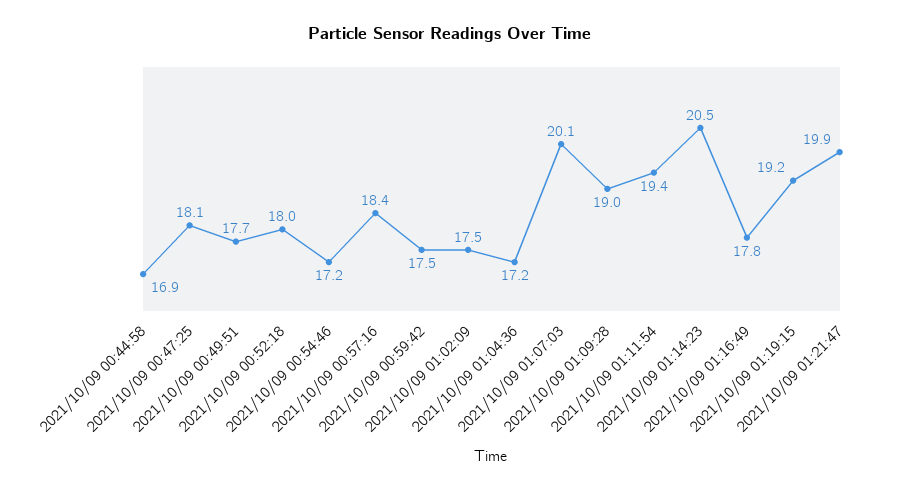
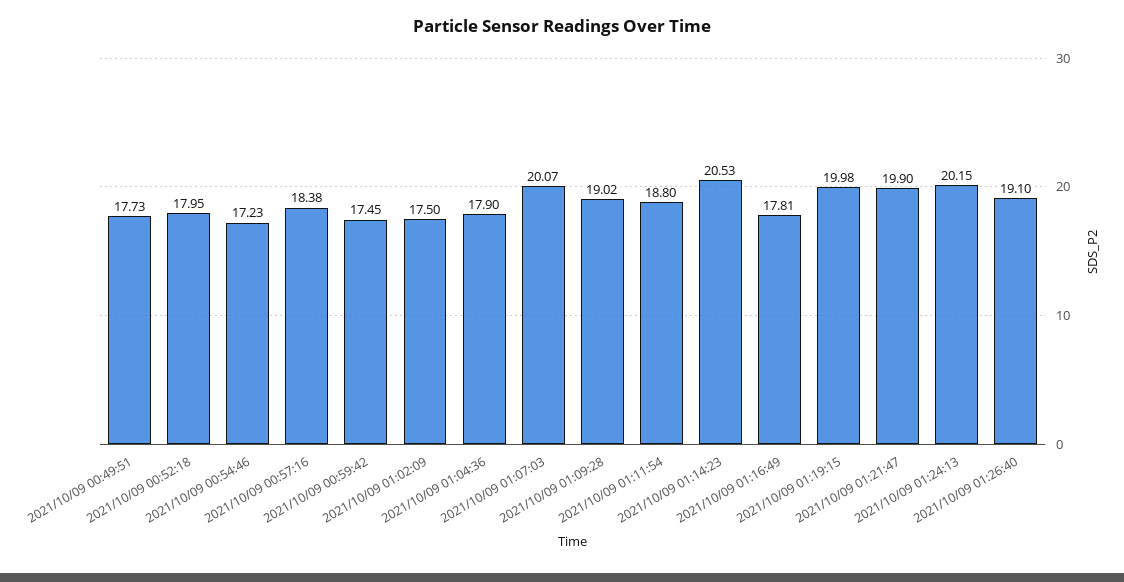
2021/10/09 00:44:58: 16.9 -> none
2021/10/09 00:47:25: 18.1 -> none
2021/10/09 01:04:36: 17.2 -> 17.9
2021/10/09 01:11:54: 19.4 -> 18.8
2021/10/09 01:19:15: 19.2 -> 19.98
2021/10/09 01:24:13: none -> 20.15
2021/10/09 01:26:40: none -> 19.1

